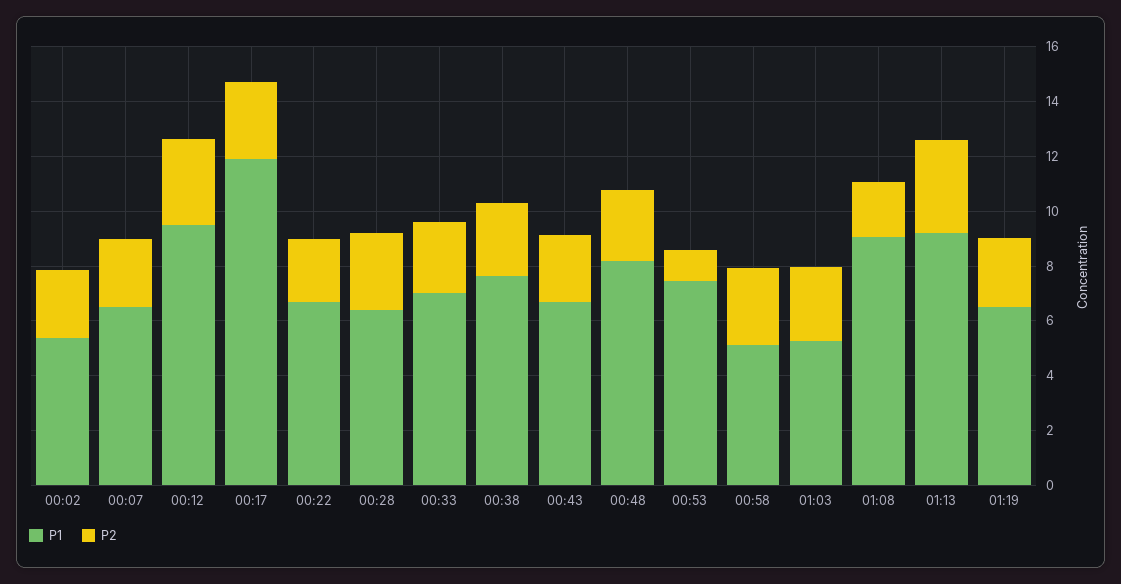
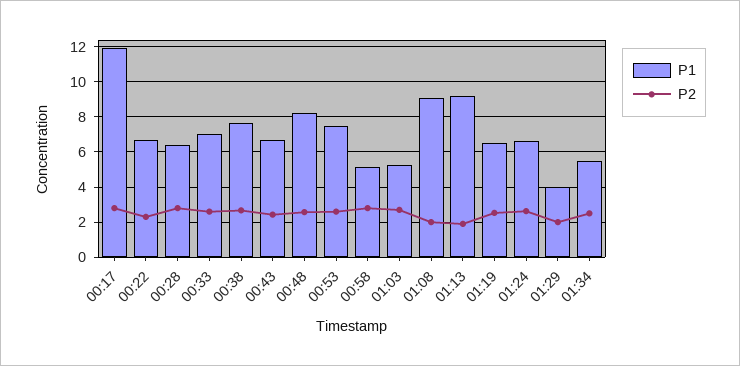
P1, 00:02: 5.5 -> none
P2, 00:02: 2.5 -> none
P1, 00:07: 6.5 -> none
P2, 00:07: 2.5 -> none
P1, 00:12: 9.5 -> none
P2, 00:12: 3 -> none
P2, 00:53: 1 -> 2.5
P2, 01:13: 3.5 -> 2
P1, 01:24: none -> 6.5
P2, 01:24: none -> 2.5
P1, 01:29: none -> 4
P2, 01:29: none -> 2
P1, 01:34: none -> 5.5
P2, 01:34: none -> 2.5

